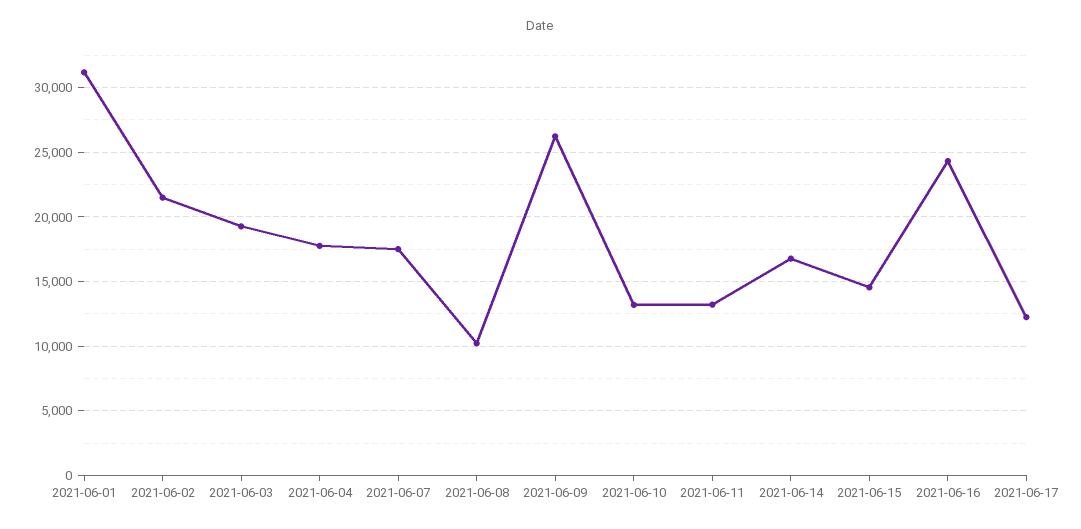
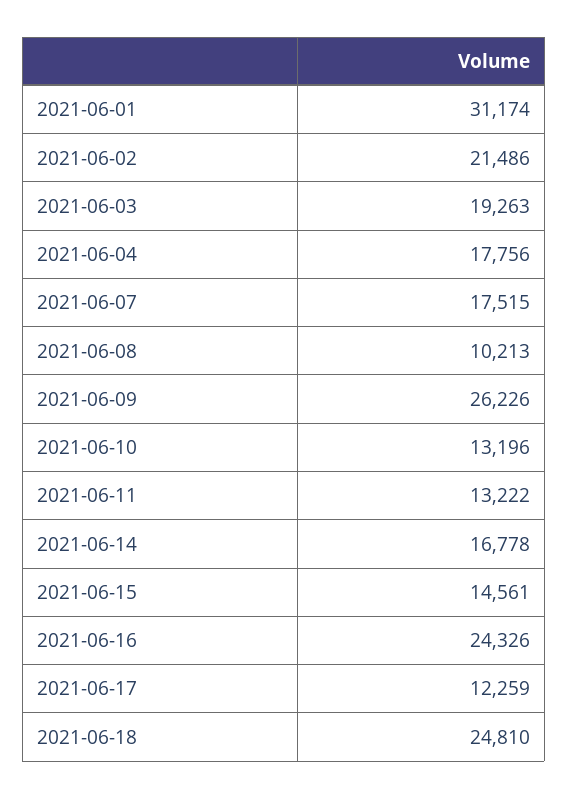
2021-06-18: none -> 24810

